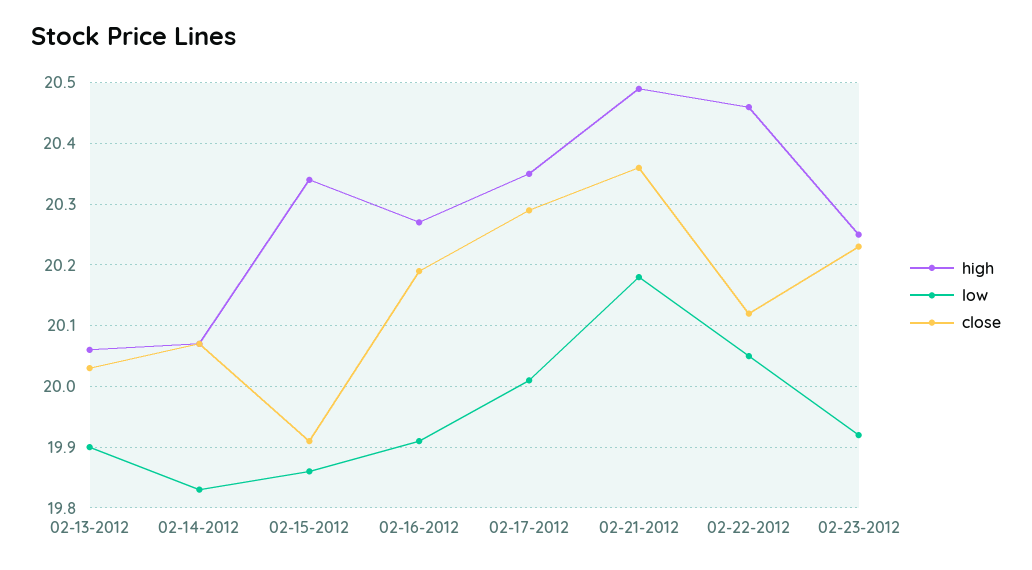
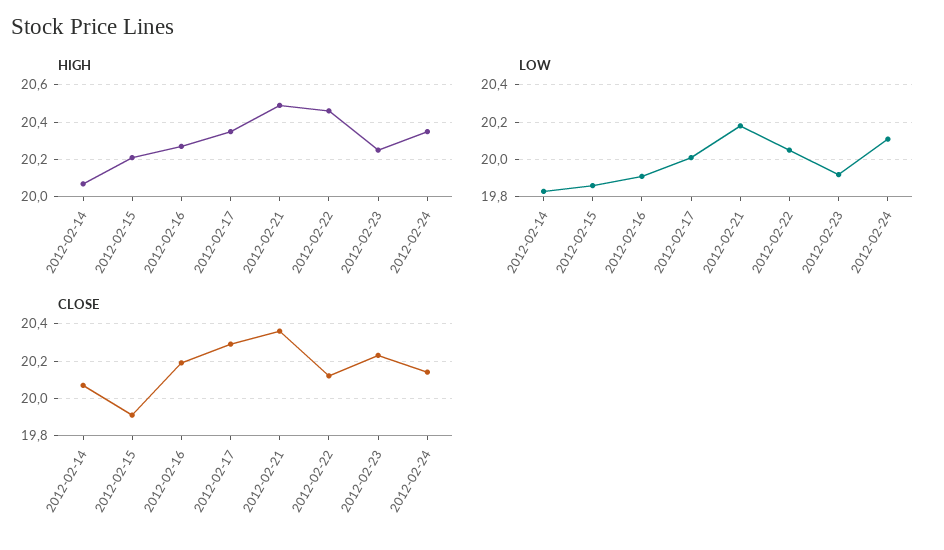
high, 02-13-2012: 20.06 -> none
low, 02-13-2012: 19.9 -> none
close, 02-13-2012: 20.03 -> none
high, 02-15-2012: 20.34 -> 20.2
high, 2012-02-24: none -> 20.35
low, 2012-02-24: none -> 20.1
close, 2012-02-24: none -> 20.15

